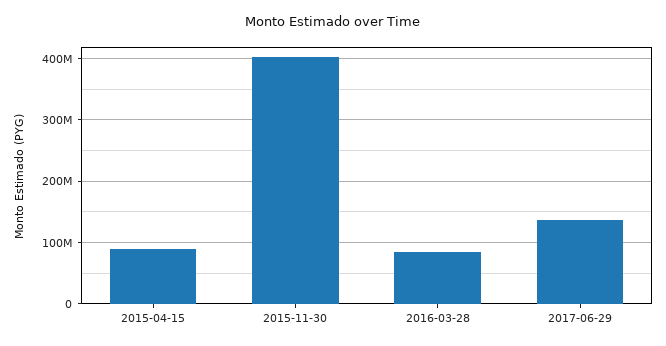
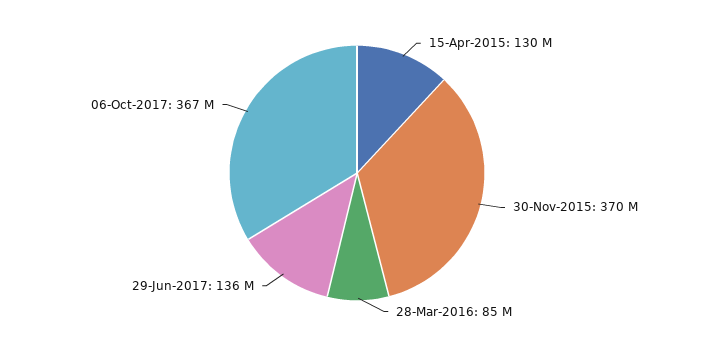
2015-04-15: 90000000 -> 130000000
2015-11-30: 400000000 -> 370000000
06-Oct-2017: none -> 367000000

